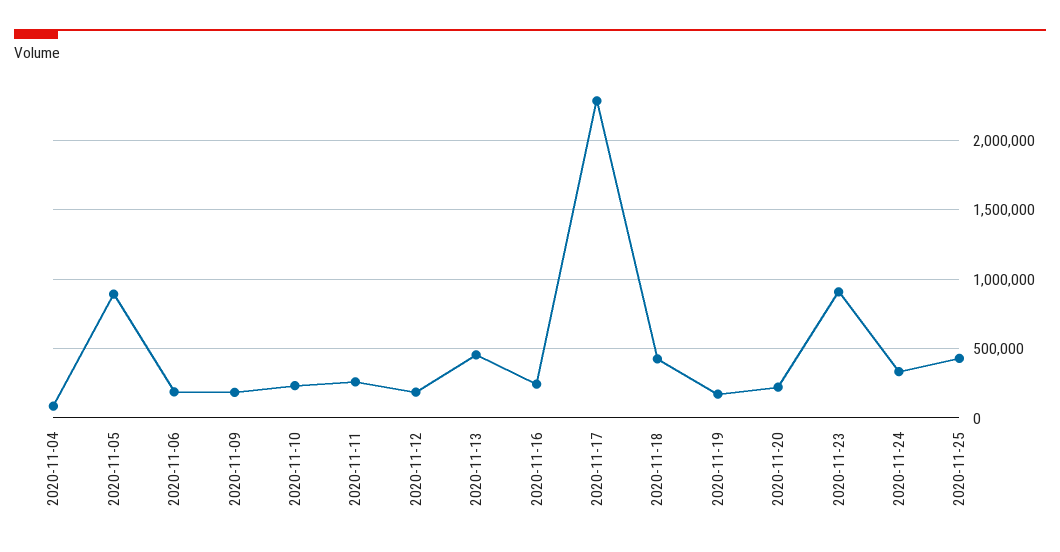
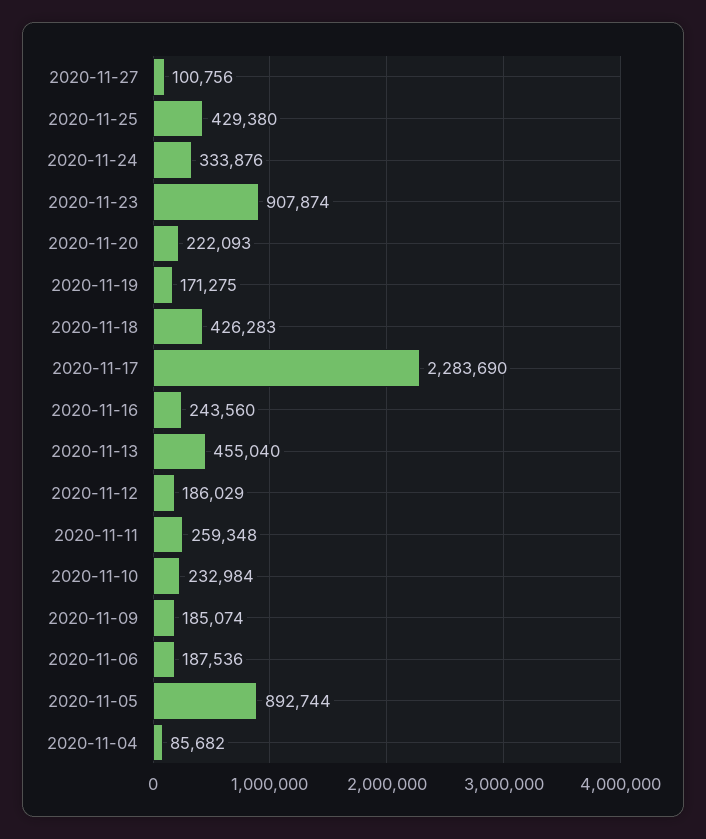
2020-11-27: none -> 100756

